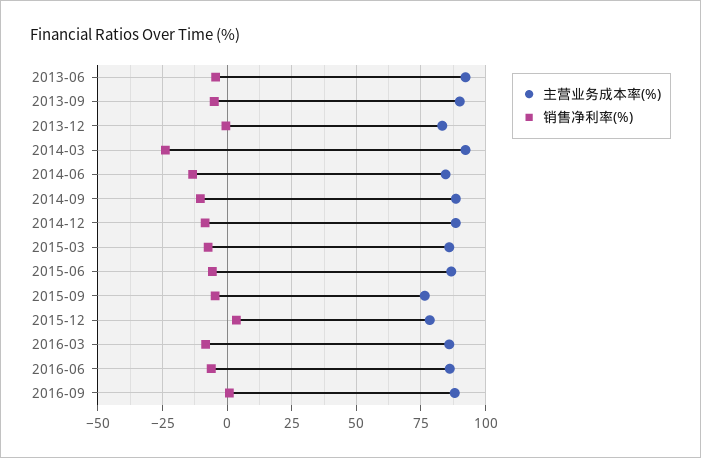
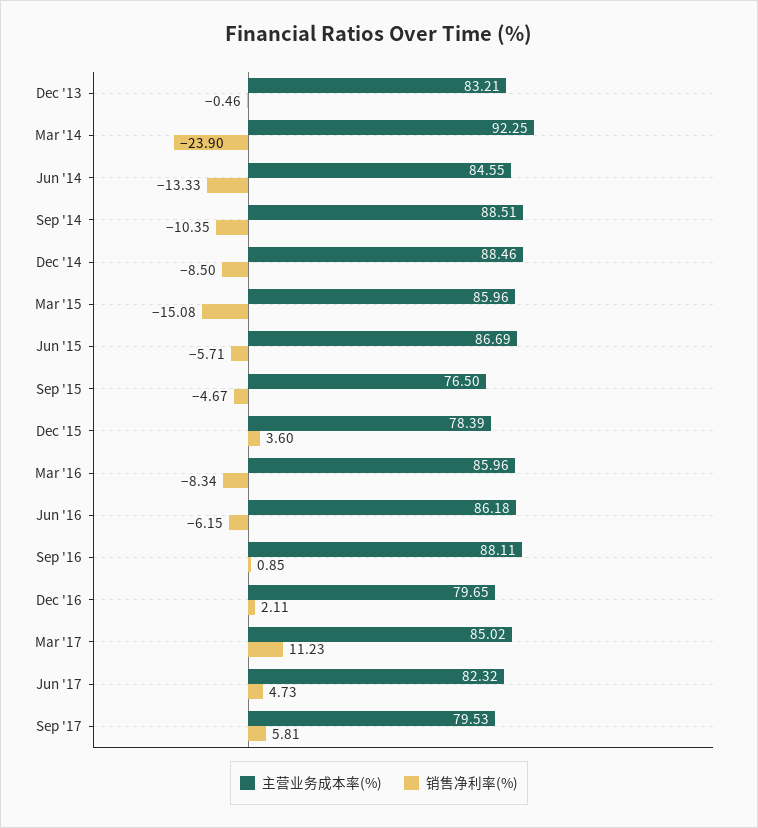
主营业务成本率(%), 2013-06: 92.5 -> none
销售净利率(%), 2013-06: -5 -> none
主营业务成本率(%), 2013-09: 90 -> none
销售净利率(%), 2013-09: -5 -> none
销售净利率(%), 2015-03: -7.5 -> -15.08
主营业务成本率(%), Dec '16: none -> 79.65
销售净利率(%), Dec '16: none -> 2.11
主营业务成本率(%), Mar '17: none -> 85.02
销售净利率(%), Mar '17: none -> 11.23
主营业务成本率(%), Jun '17: none -> 82.32
销售净利率(%), Jun '17: none -> 4.73
主营业务成本率(%), Sep '17: none -> 79.53
销售净利率(%), Sep '17: none -> 5.81

